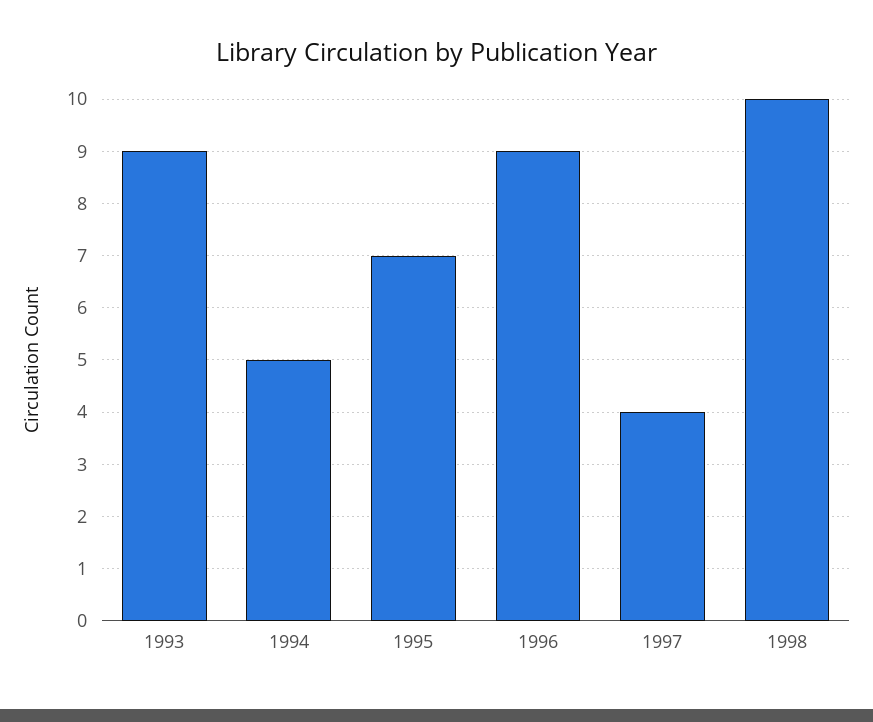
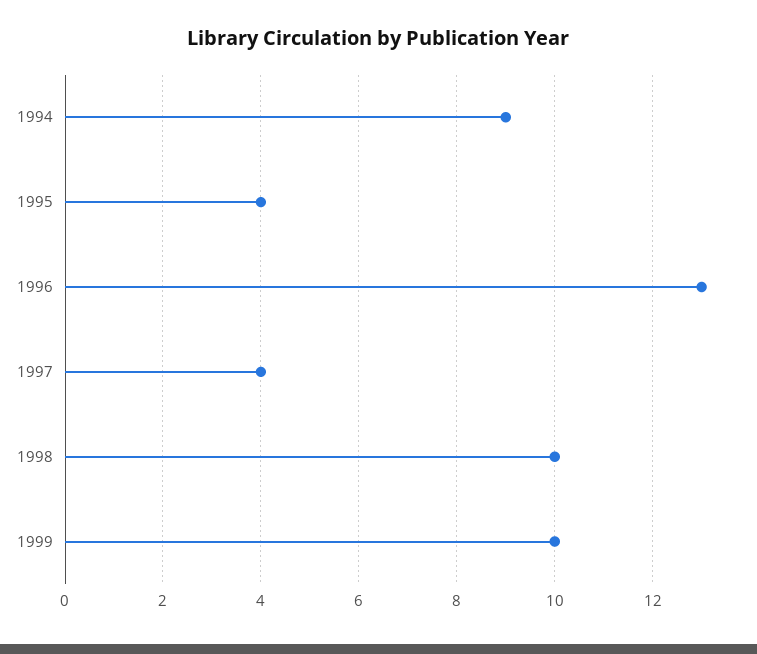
1993: 9 -> none
1994: 5 -> 9
1995: 7 -> 4
1996: 9 -> 13
1999: none -> 10

